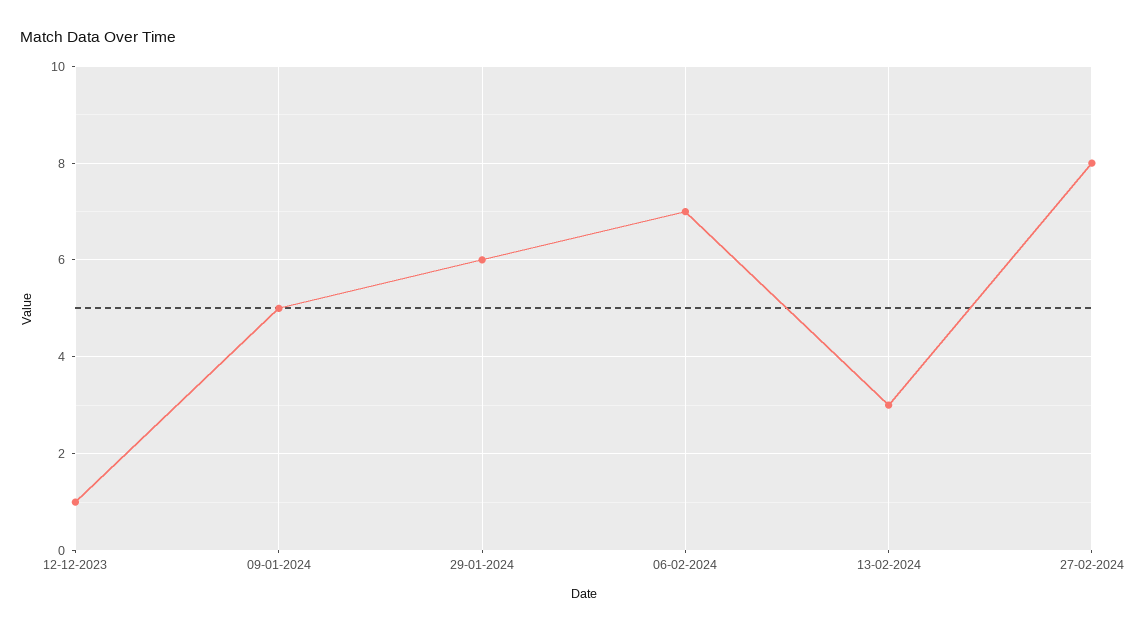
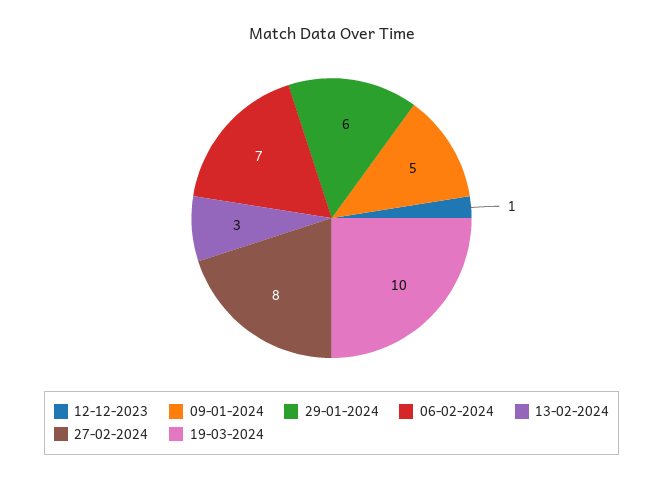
19-03-2024: none -> 10

